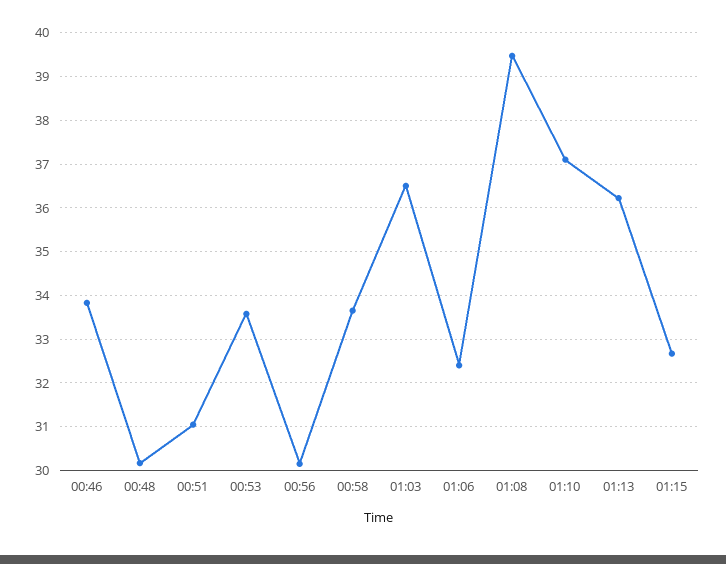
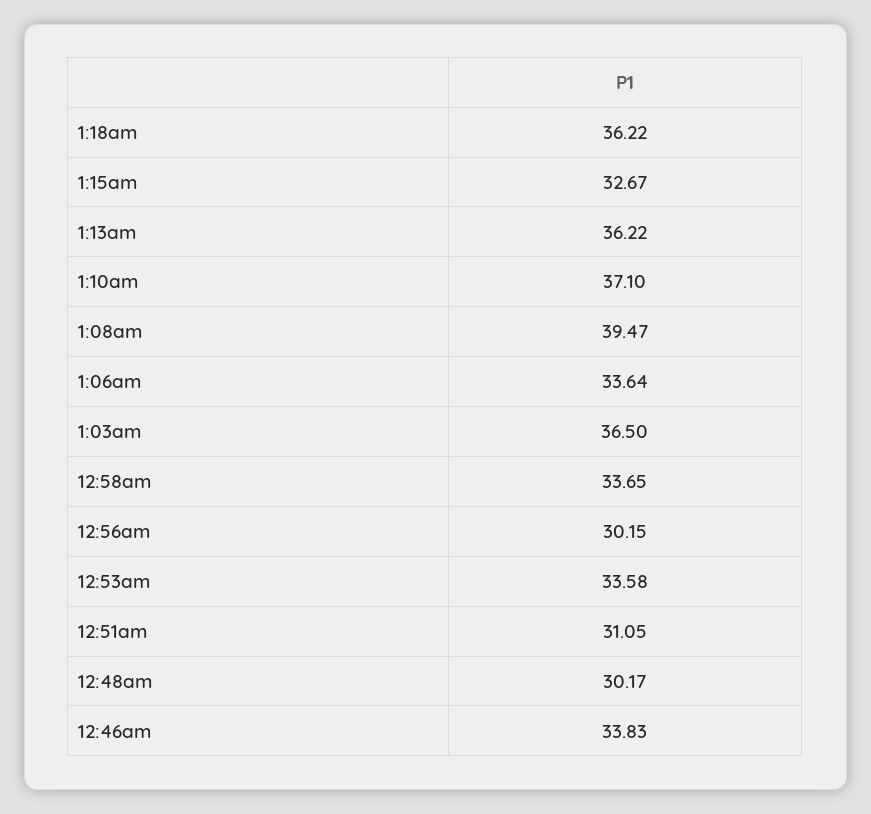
01:06: 32.4 -> 33.64
1:18am: none -> 36.22

